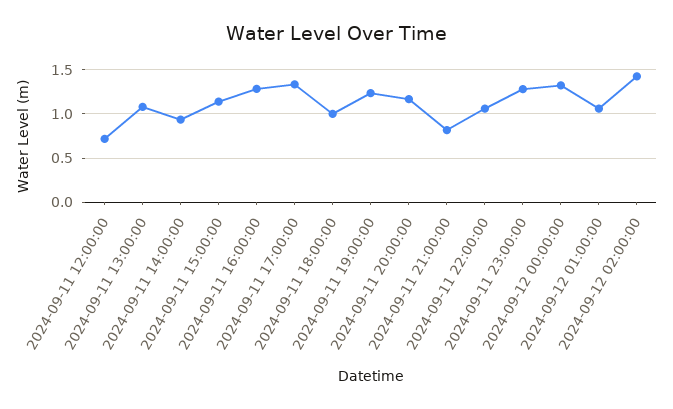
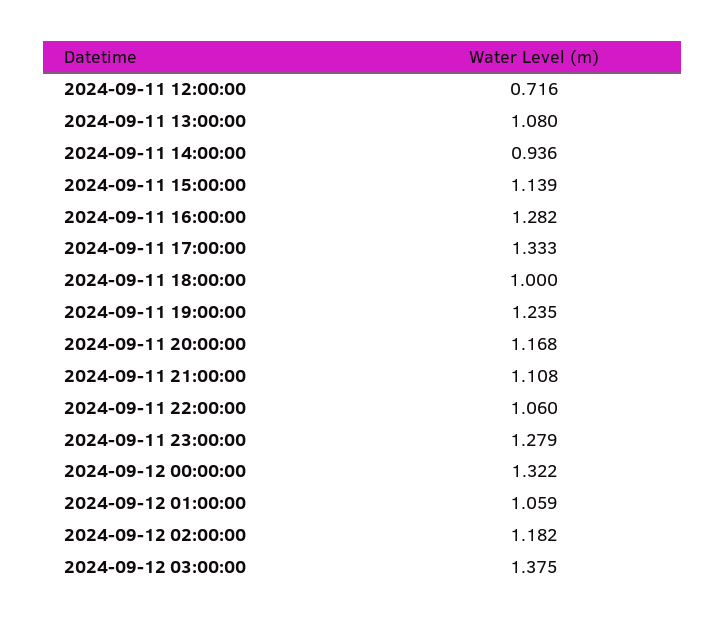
2024-09-11 21:00:00: 0.8 -> 1.108
2024-09-12 02:00:00: 1.4 -> 1.182
2024-09-12 03:00:00: none -> 1.375

